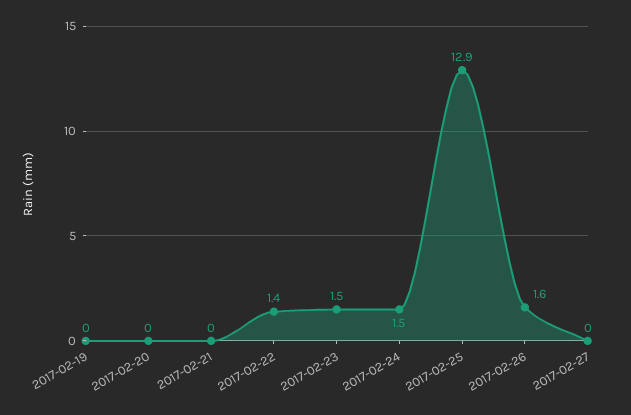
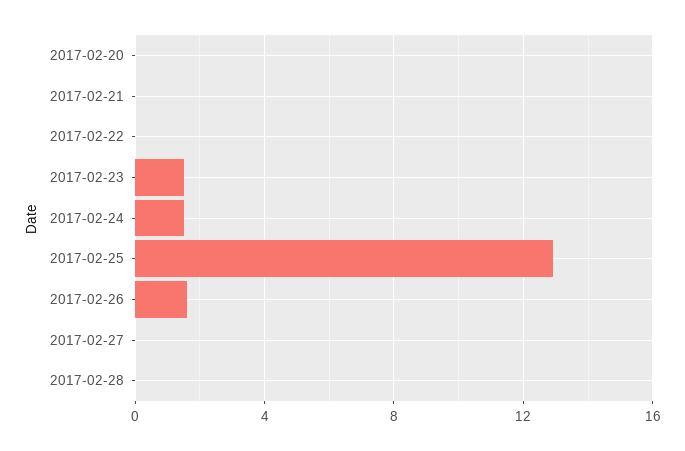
2017-02-19: 0 -> none
2017-02-22: 1.4 -> 0
2017-02-28: none -> 0

